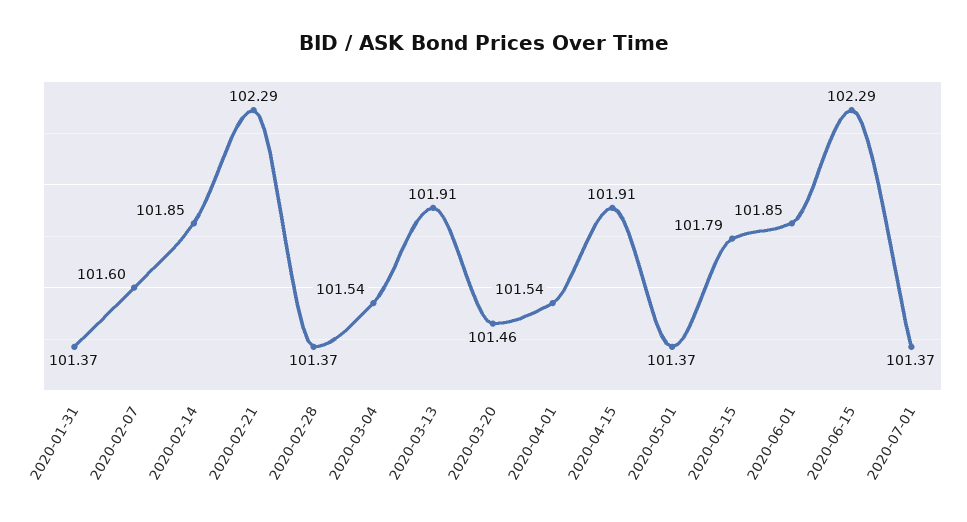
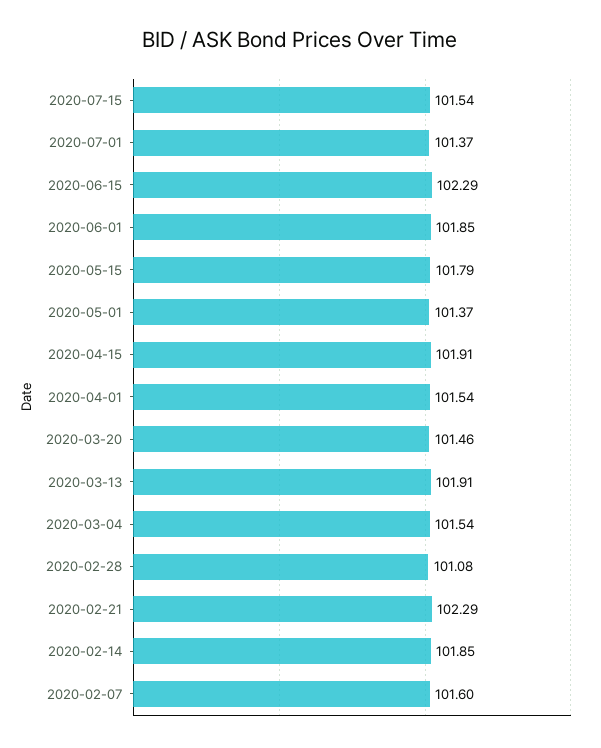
2020-01-31: 101.37 -> none
2020-02-28: 101.37 -> 101.08
2020-07-15: none -> 101.54

